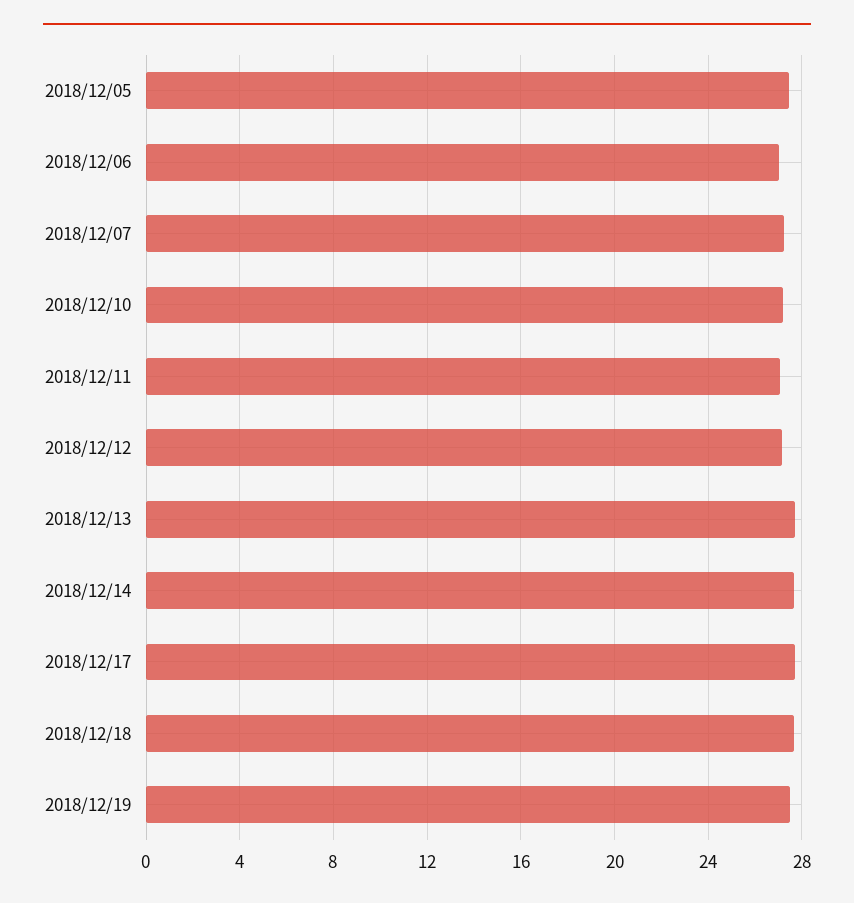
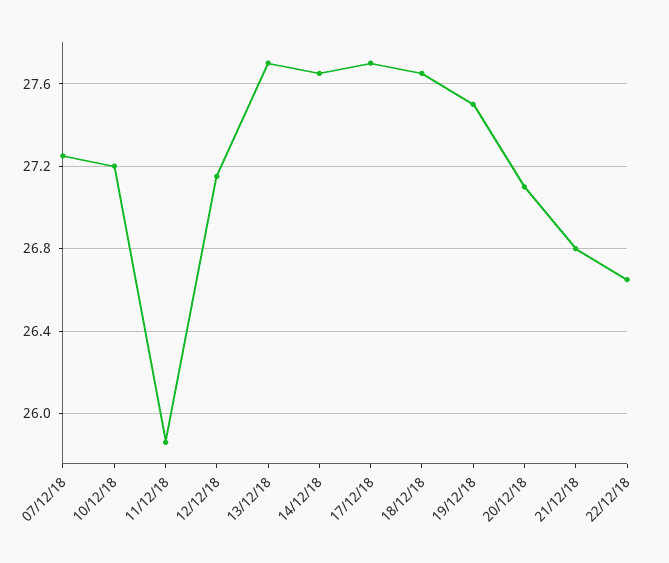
2018/12/05: 27.5 -> none
2018/12/06: 27 -> none
2018/12/11: 27 -> 25.85
20/12/18: none -> 27.1
21/12/18: none -> 26.8
22/12/18: none -> 26.65

